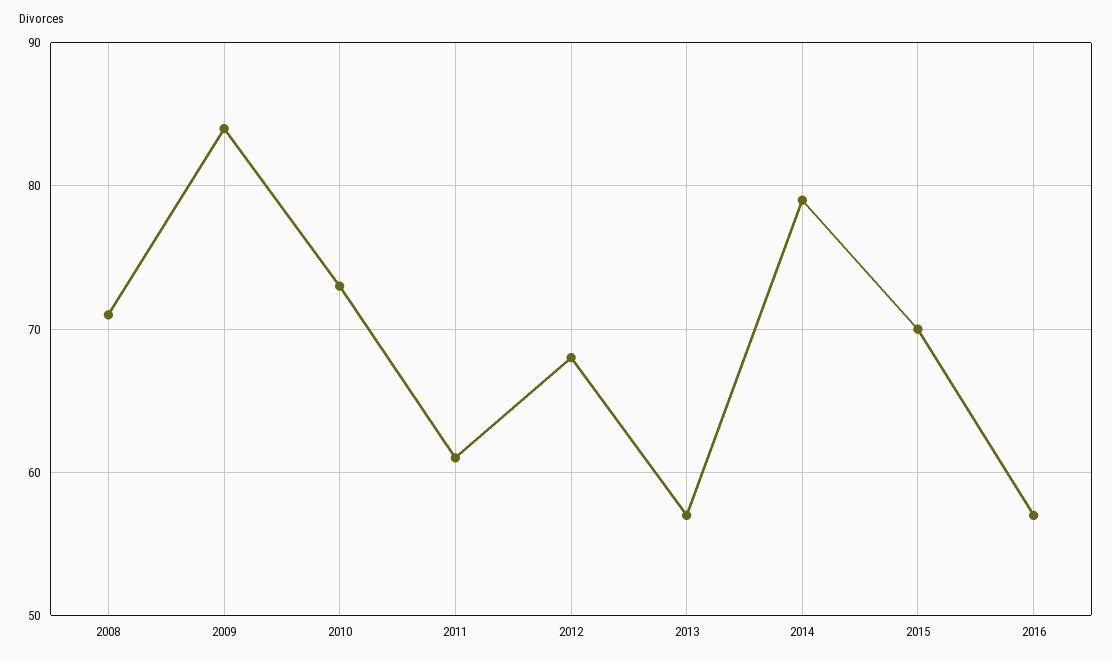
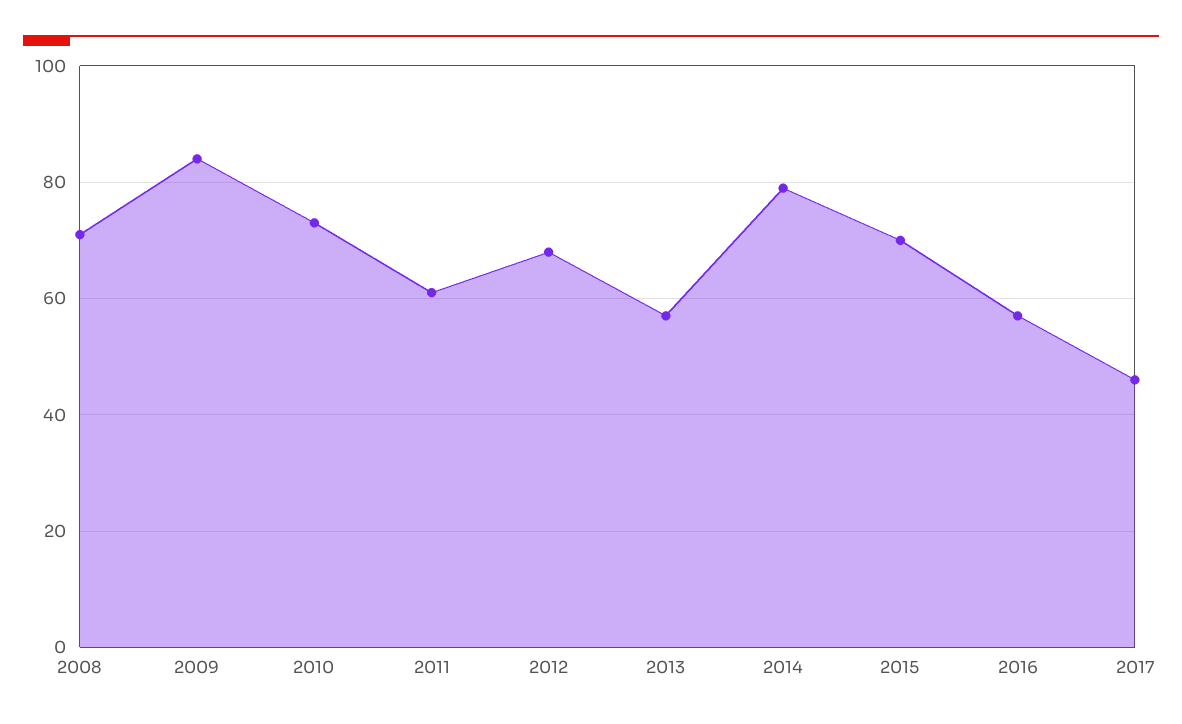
2017: none -> 45

